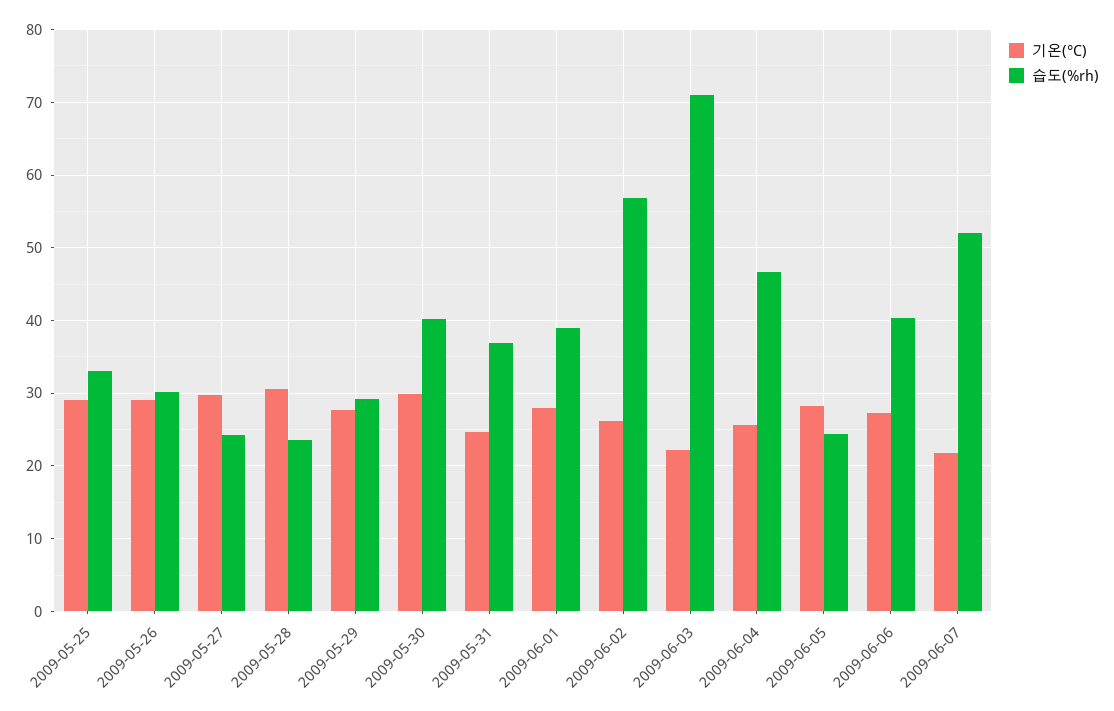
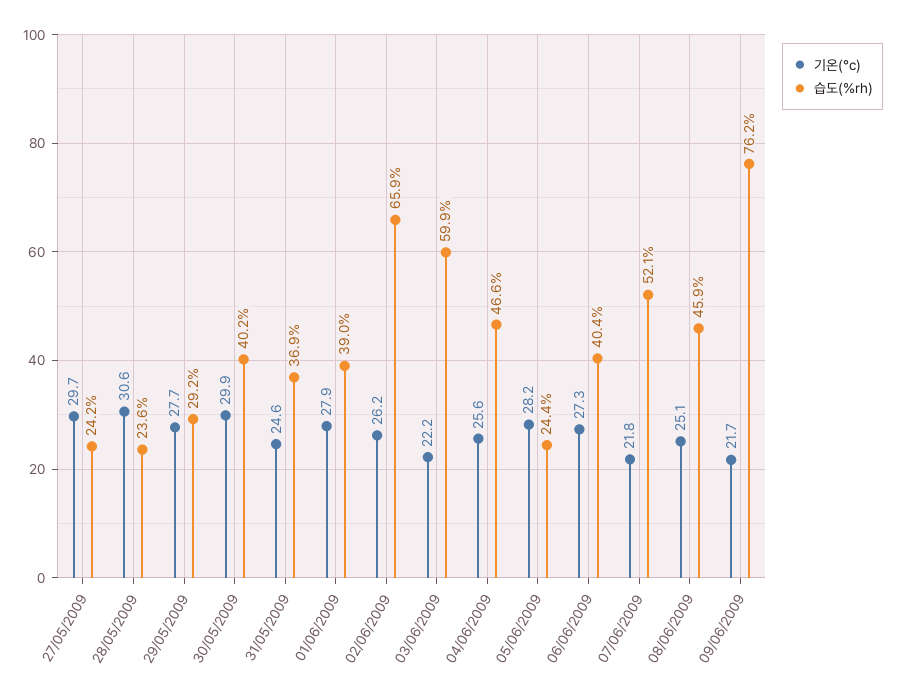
기온(°C), 2009-05-25: 29 -> none
습도(%rh), 2009-05-25: 33 -> none
기온(°C), 2009-05-26: 29 -> none
습도(%rh), 2009-05-26: 30 -> none
습도(%rh), 2009-06-02: 57 -> 65.9
습도(%rh), 2009-06-03: 71 -> 59.9
기온(°C), 08/06/2009: none -> 25.1
습도(%rh), 08/06/2009: none -> 45.9
기온(°C), 09/06/2009: none -> 21.7
습도(%rh), 09/06/2009: none -> 76.2

